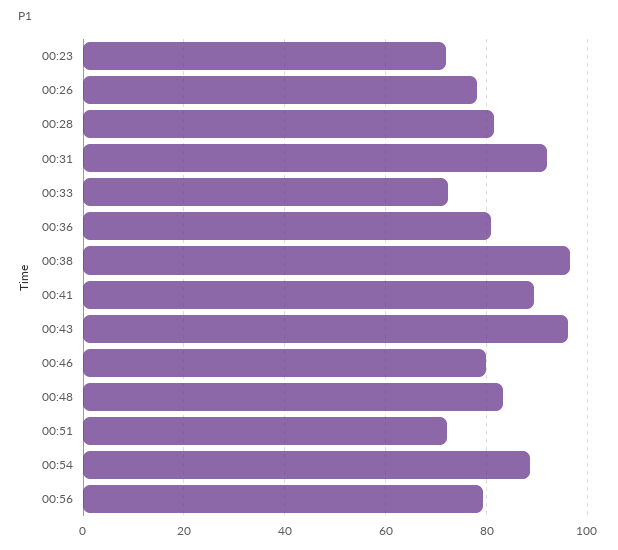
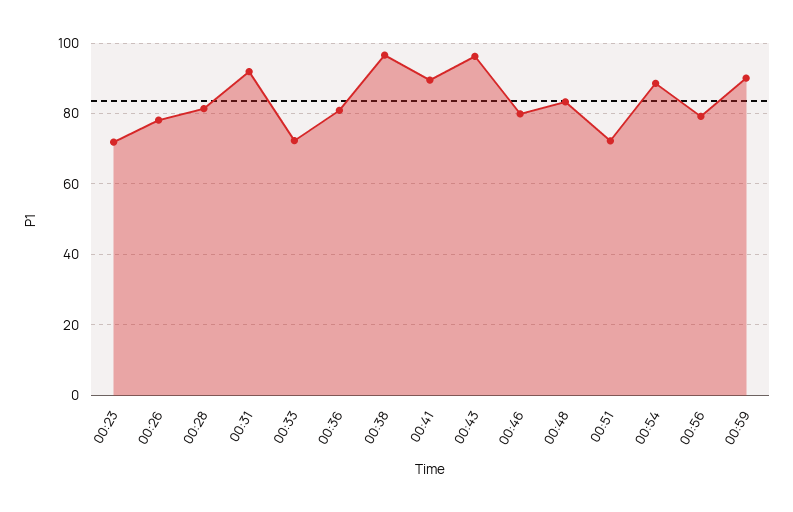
00:59: none -> 90

